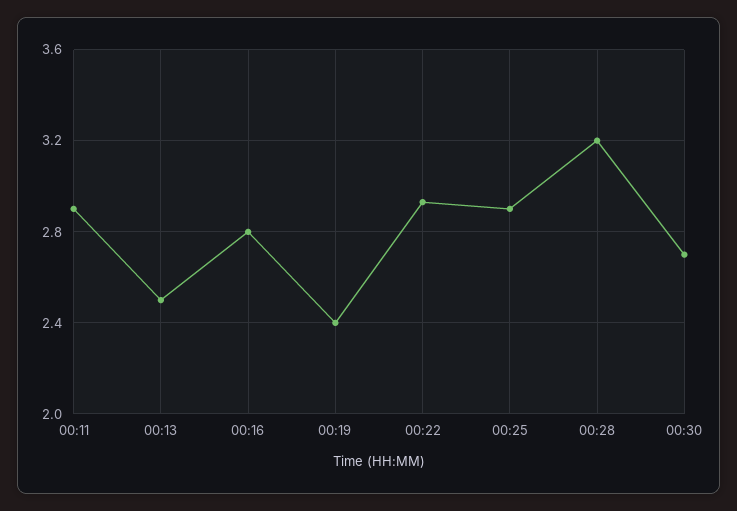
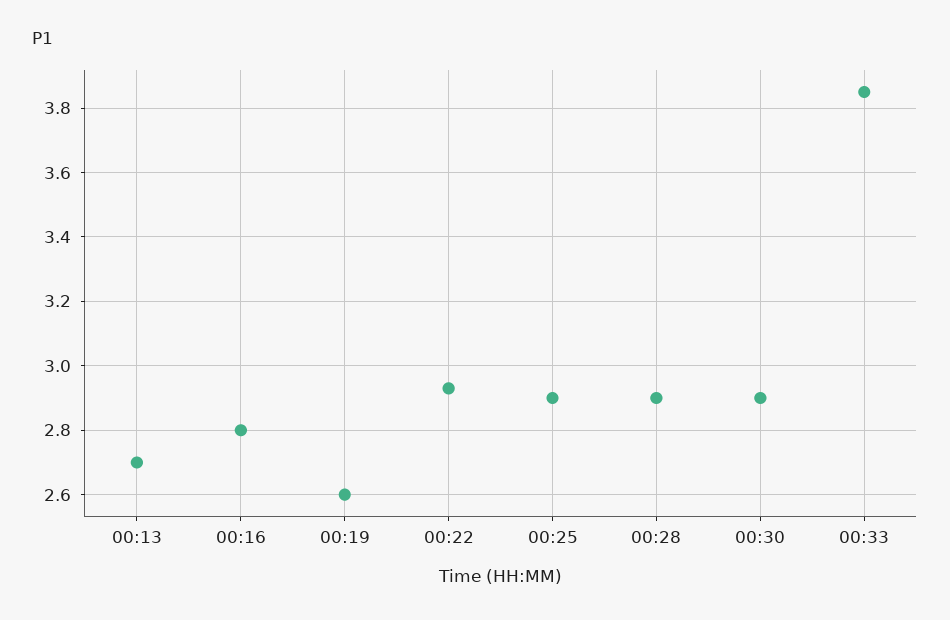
00:11: 2.9 -> none
00:13: 2.5 -> 2.7
00:19: 2.4 -> 2.6
00:28: 3.2 -> 2.9
00:30: 2.7 -> 2.9
00:33: none -> 3.85

